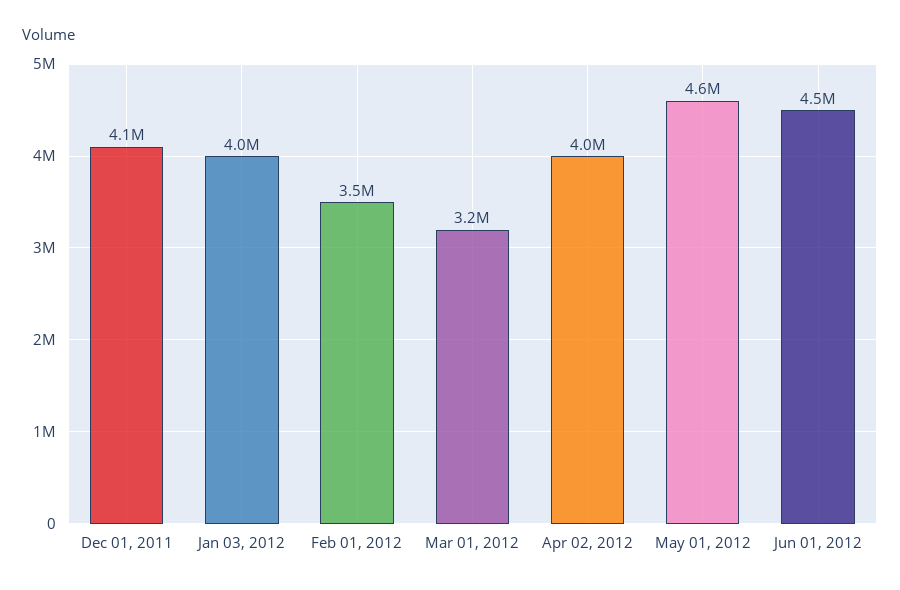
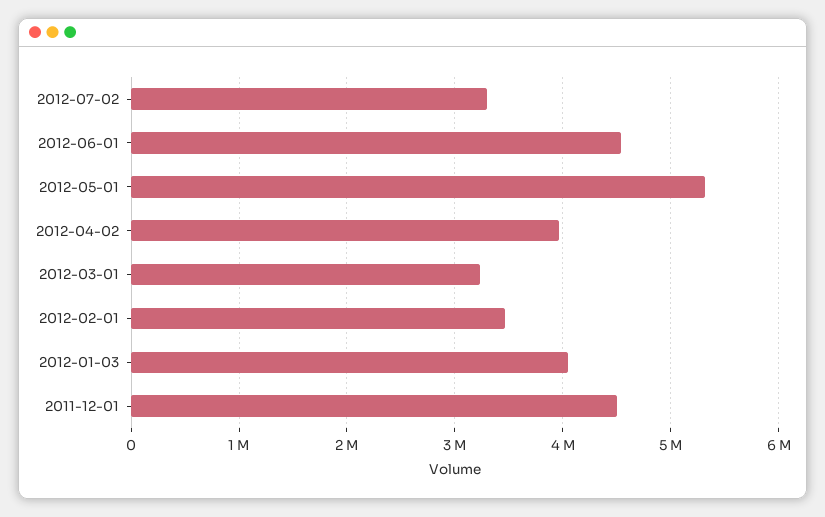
Dec 01, 2011: 4100000 -> 4500000
May 01, 2012: 4600000 -> 5300000
2012-07-02: none -> 3300000

